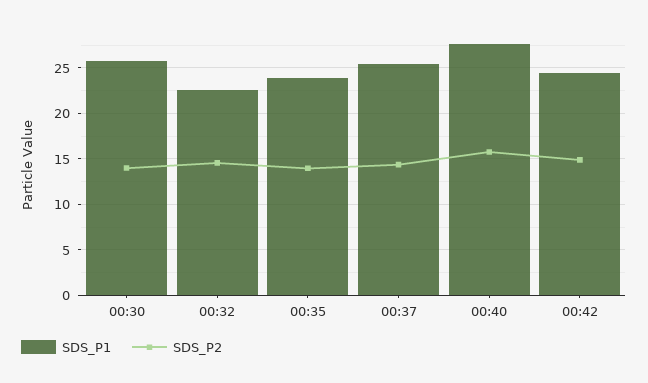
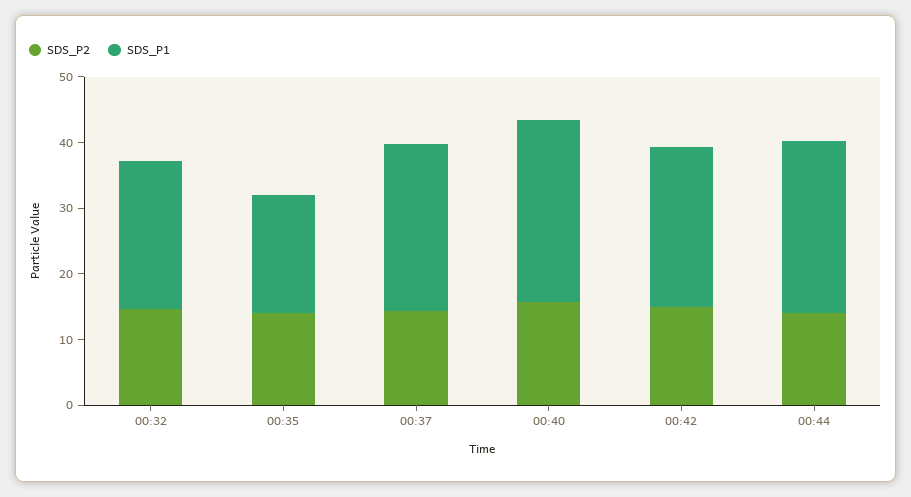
SDS_P1, 00:30: 26 -> none
SDS_P2, 00:30: 14 -> none
SDS_P1, 00:35: 24 -> 18
SDS_P2, 00:44: none -> 14
SDS_P1, 00:44: none -> 26

